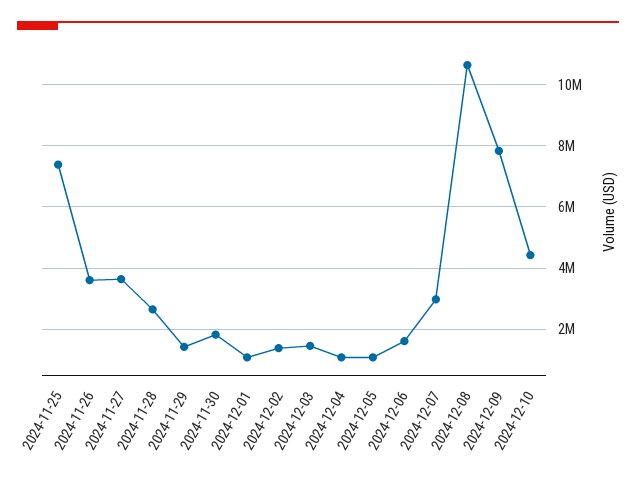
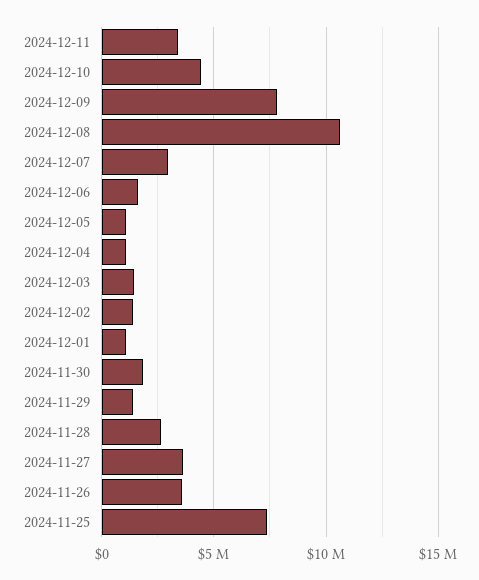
2024-12-11: none -> 3500000

